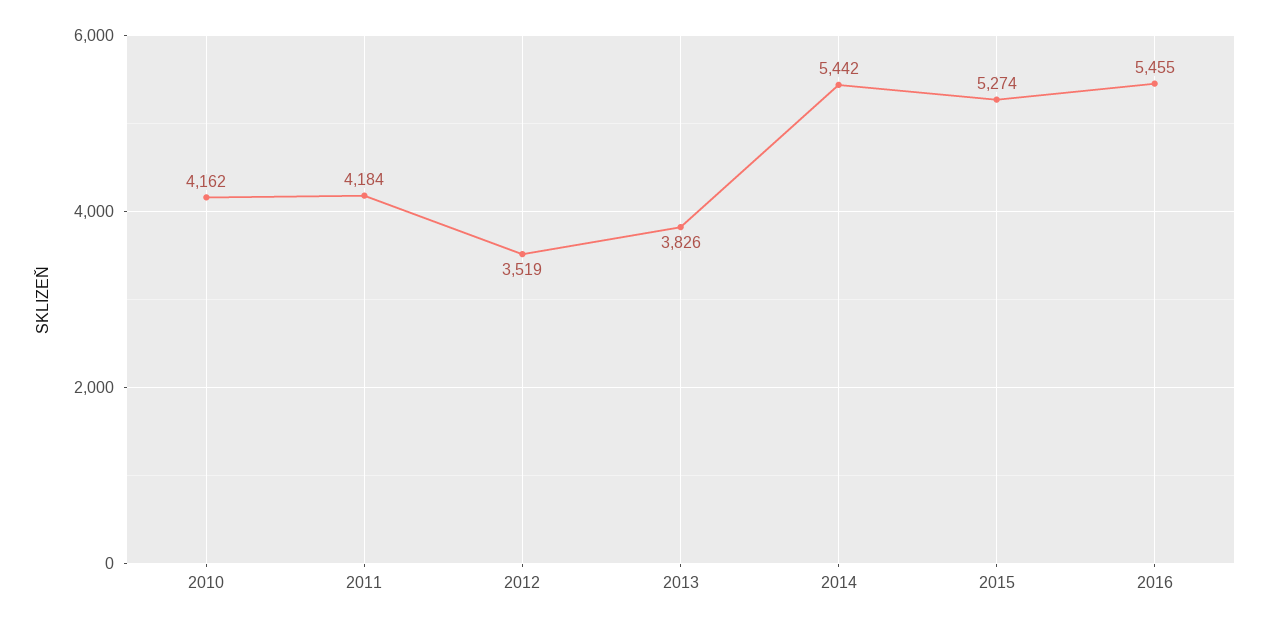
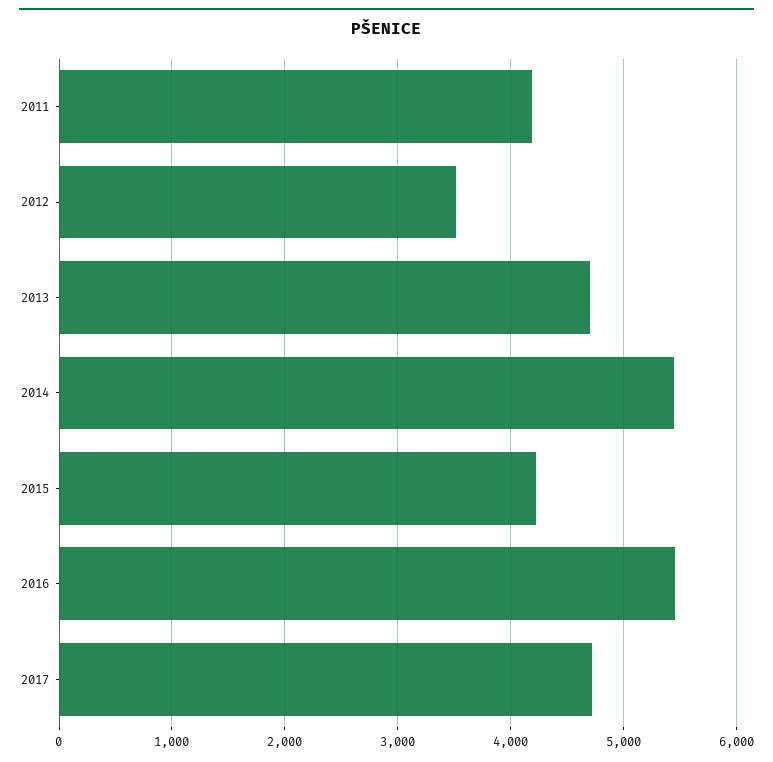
2010: 4162 -> none
2013: 3826 -> 4700
2015: 5274 -> 4200
2017: none -> 4700

